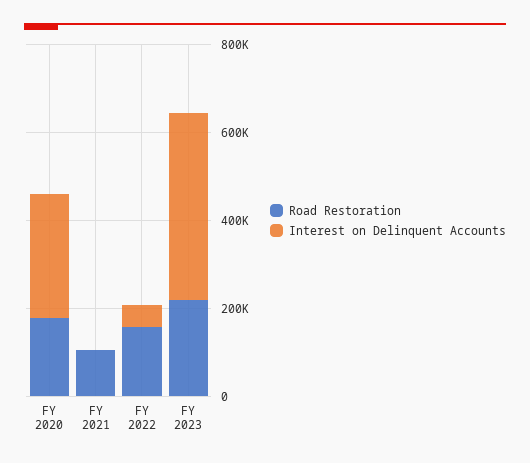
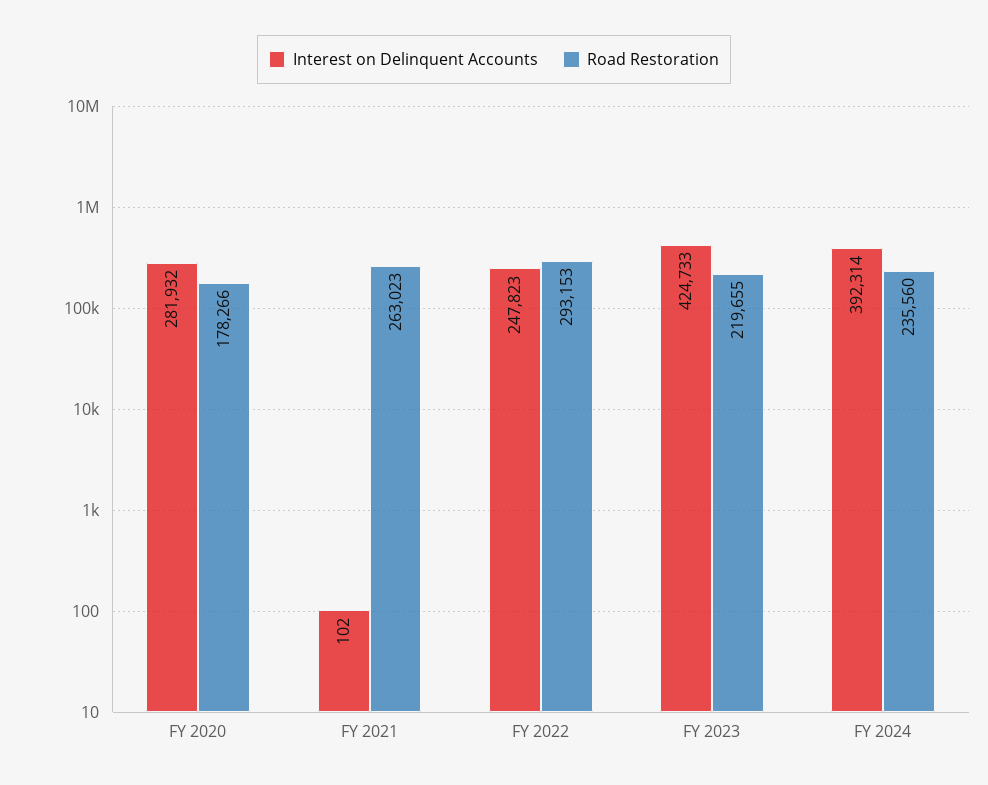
Road Restoration, FY 2021: 100000 -> 263023
Road Restoration, FY 2022: 150000 -> 293153
Interest on Delinquent Accounts, FY 2022: 50000 -> 247823
Interest on Delinquent Accounts, FY 2024: none -> 392314
Road Restoration, FY 2024: none -> 235560

